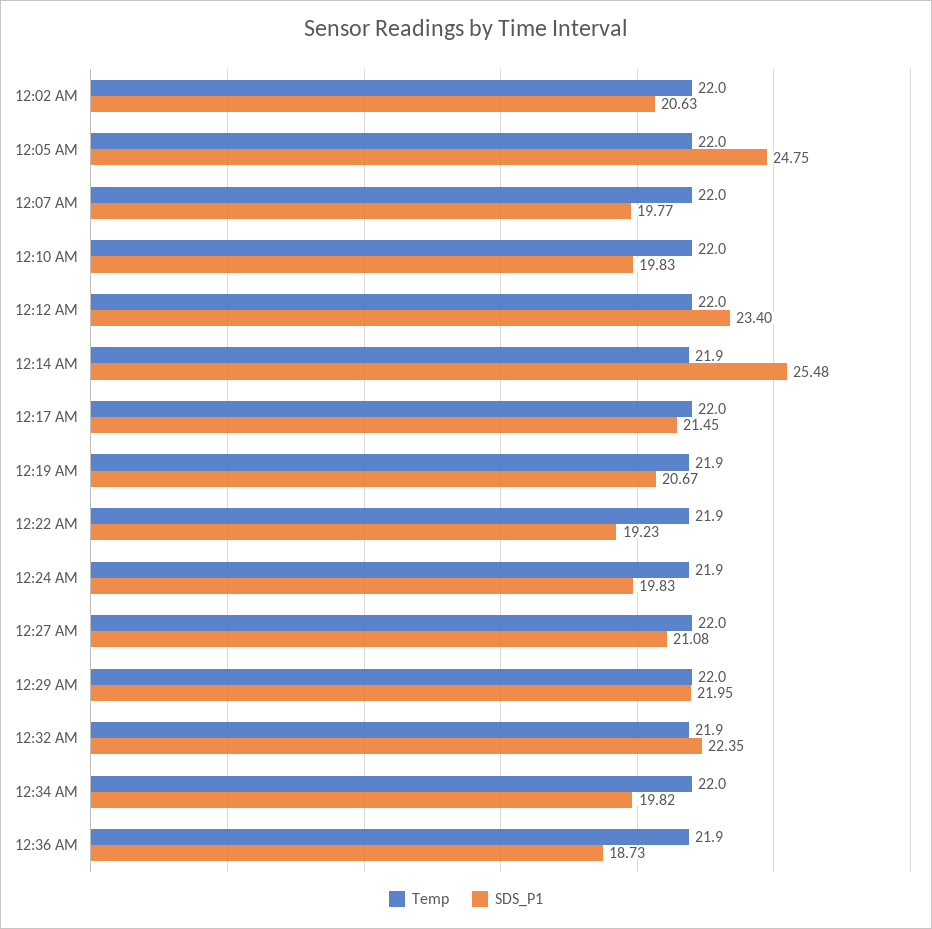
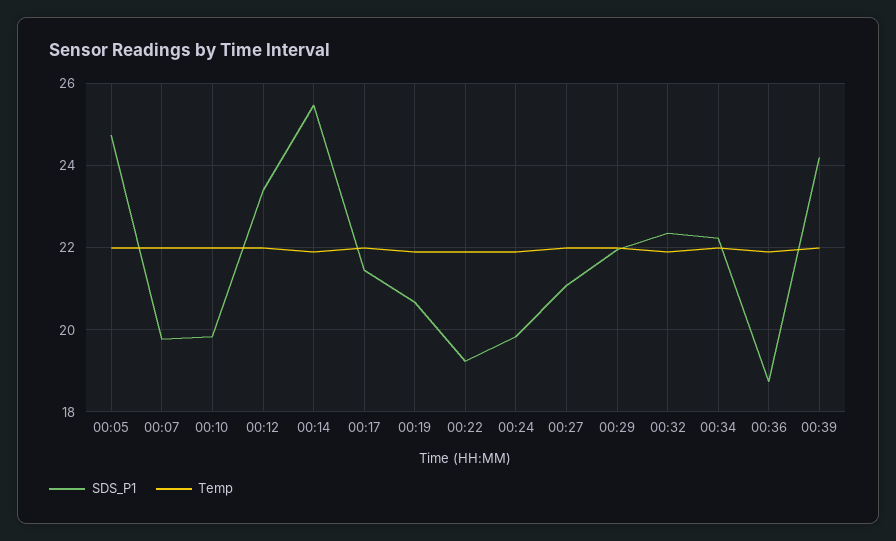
Temp, 12:02 AM: 22 -> none
SDS_P1, 12:02 AM: 20.63 -> none
SDS_P1, 12:34 AM: 19.82 -> 22.2
SDS_P1, 00:39: none -> 24.2
Temp, 00:39: none -> 22

